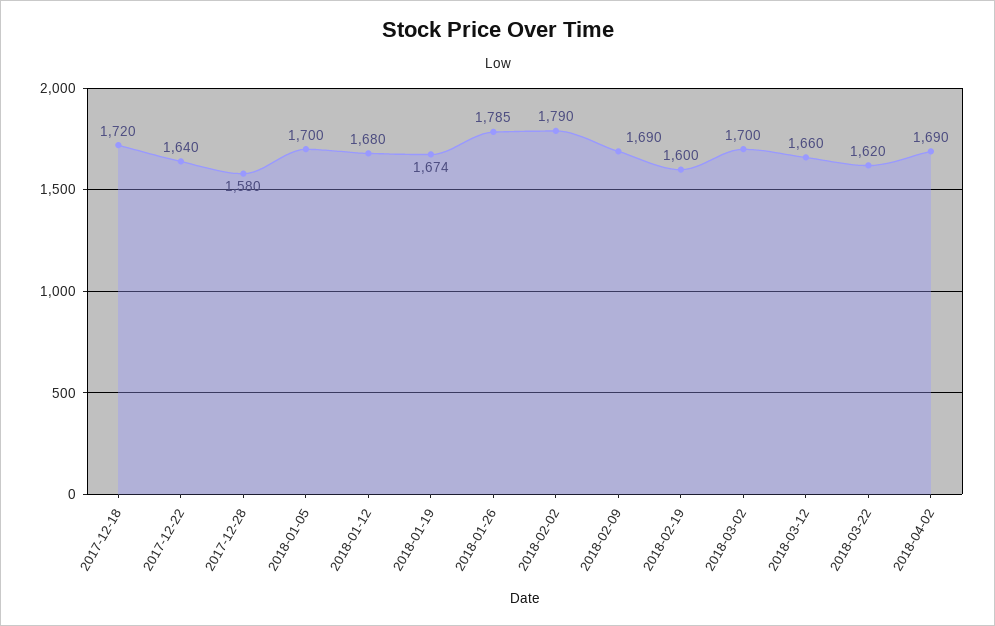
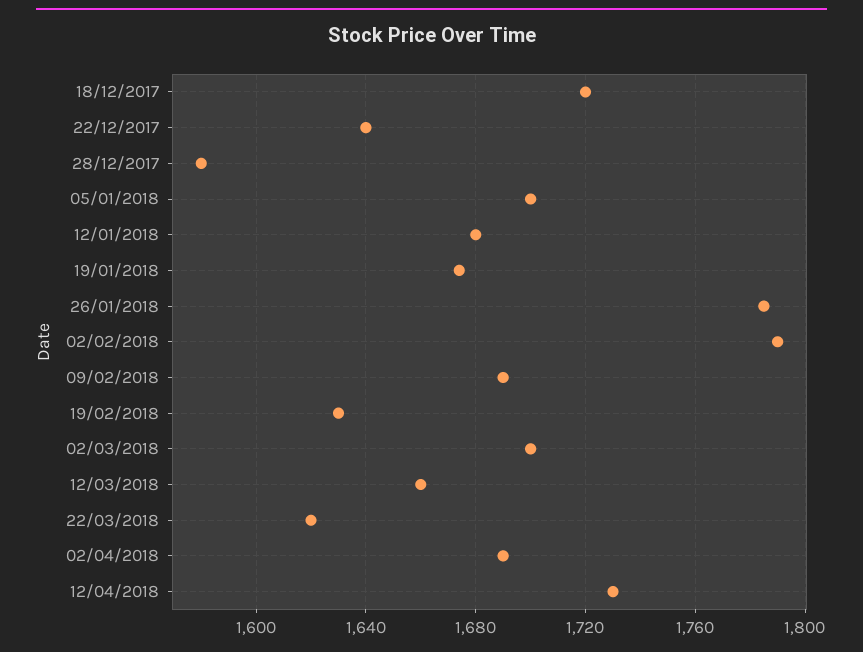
2018-02-19: 1600 -> 1630
12/04/2018: none -> 1730

